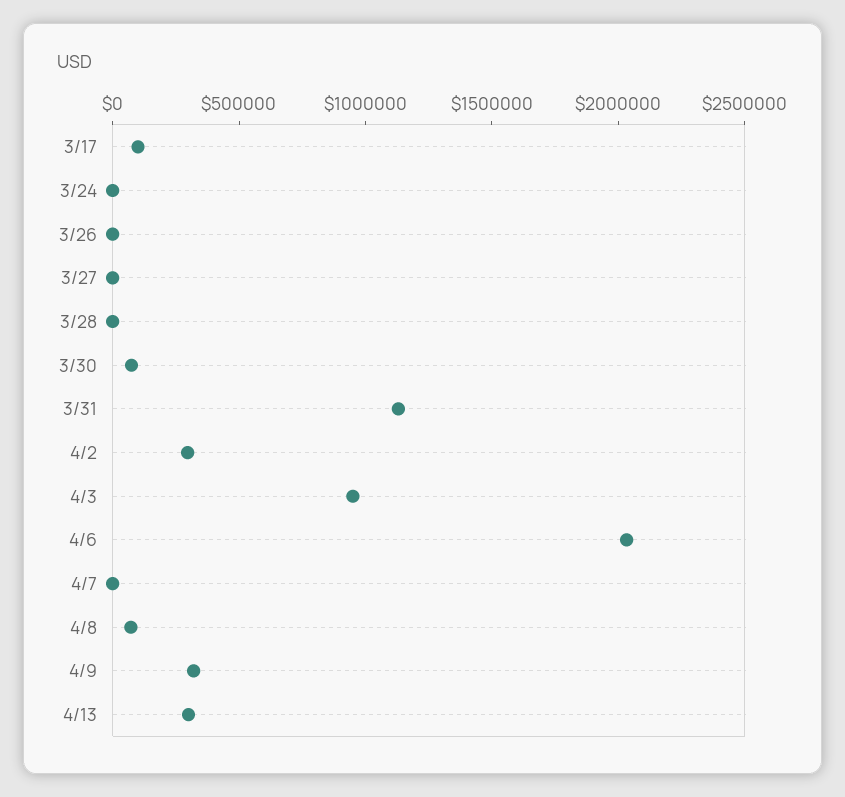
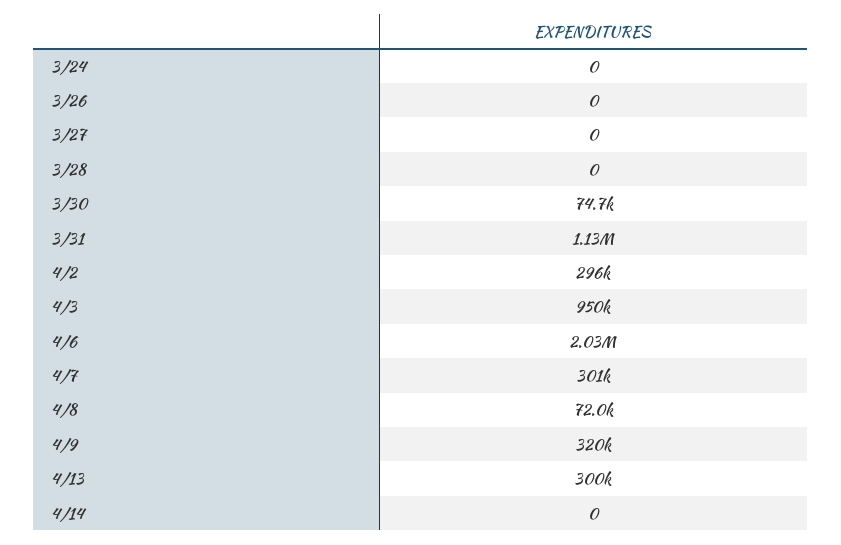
3/17: 100000 -> none
4/7: 0 -> 301000
4/14: none -> 0

